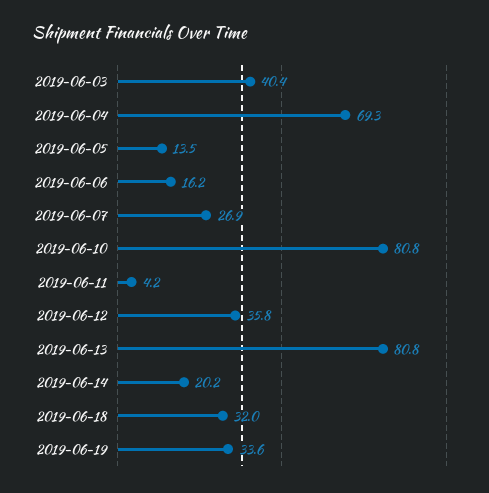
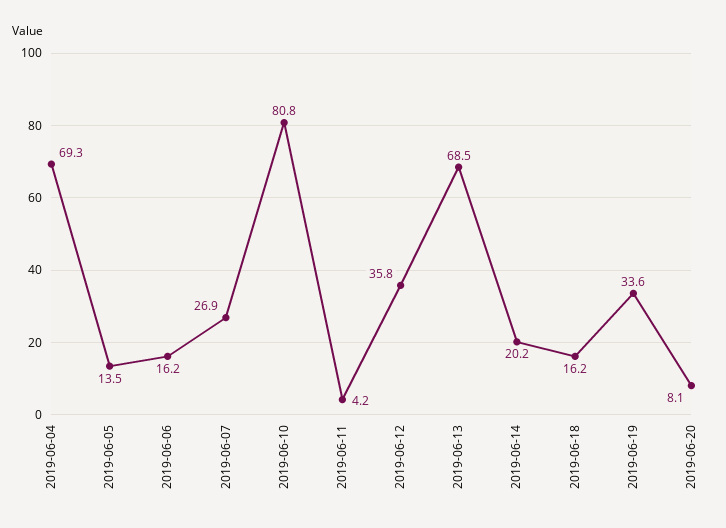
2019-06-03: 40.4 -> none
2019-06-13: 80.8 -> 68.5
2019-06-18: 32 -> 16.2
2019-06-20: none -> 8.1

